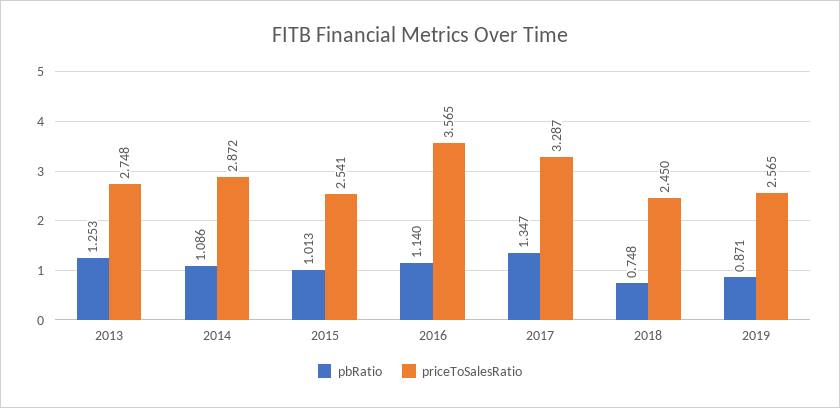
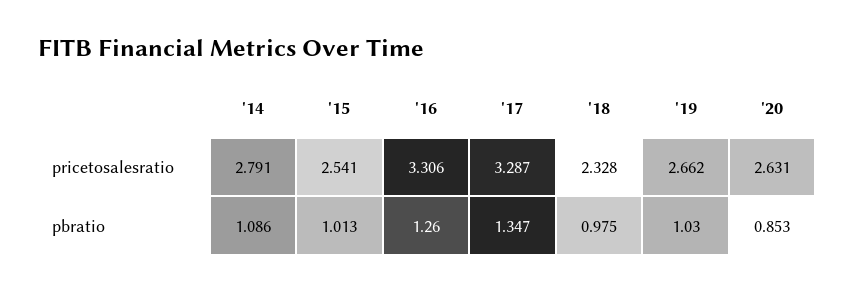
pbRatio, 2013: 1.253 -> none
priceToSalesRatio, 2013: 2.748 -> none
priceToSalesRatio, 2014: 2.872 -> 2.791
pbRatio, 2016: 1.14 -> 1.26
priceToSalesRatio, 2016: 3.565 -> 3.306
pbRatio, 2018: 0.748 -> 0.975
priceToSalesRatio, 2018: 2.45 -> 2.328
pbRatio, 2019: 0.871 -> 1.03
priceToSalesRatio, 2019: 2.565 -> 2.662
priceToSalesRatio, '20: none -> 2.631
pbRatio, '20: none -> 0.853

